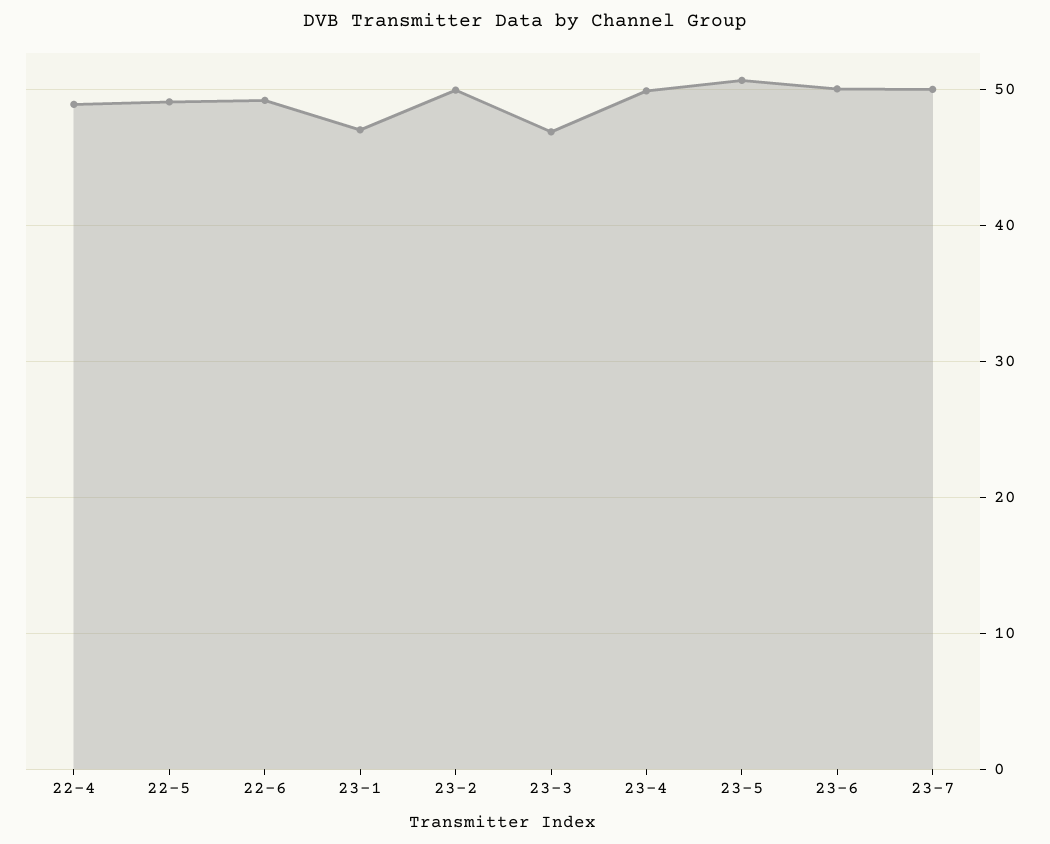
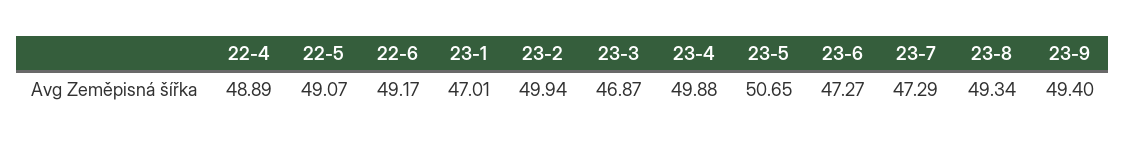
23-6: 50 -> 47.27
23-7: 50 -> 47.29
23-8: none -> 49.34
23-9: none -> 49.4

